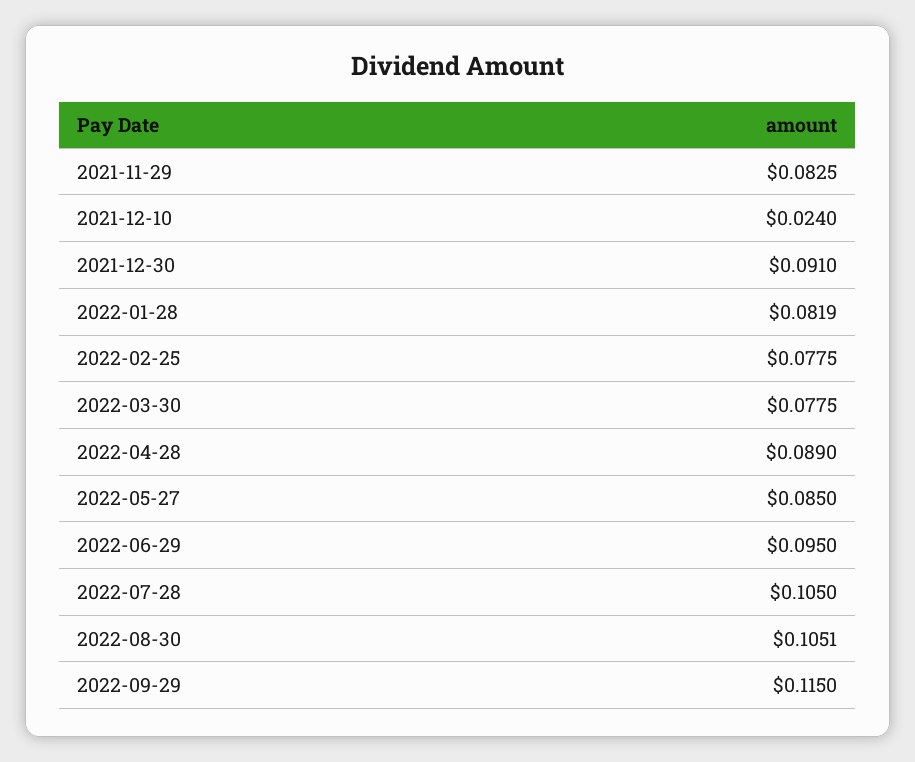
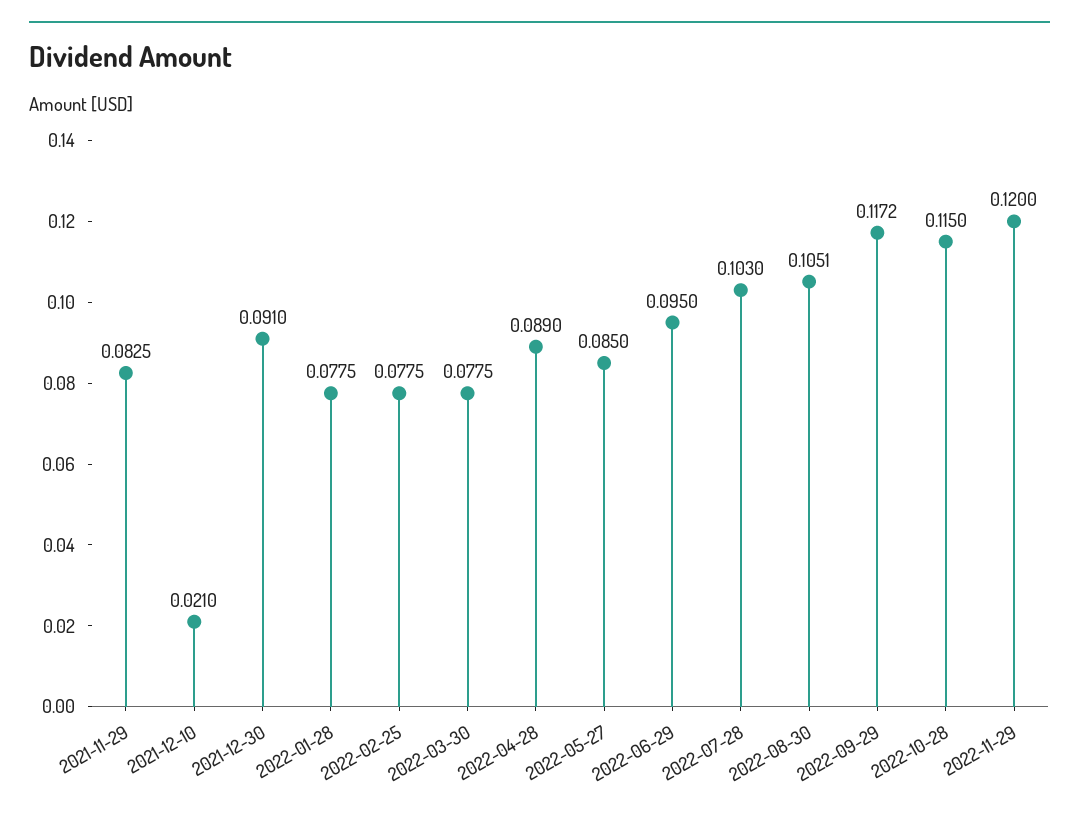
2021-12-10: 0.024 -> 0.021
2022-01-28: 0.0819 -> 0.0775
2022-07-28: 0.105 -> 0.103
2022-09-29: 0.115 -> 0.1172
2022-10-28: none -> 0.115
2022-11-29: none -> 0.12

